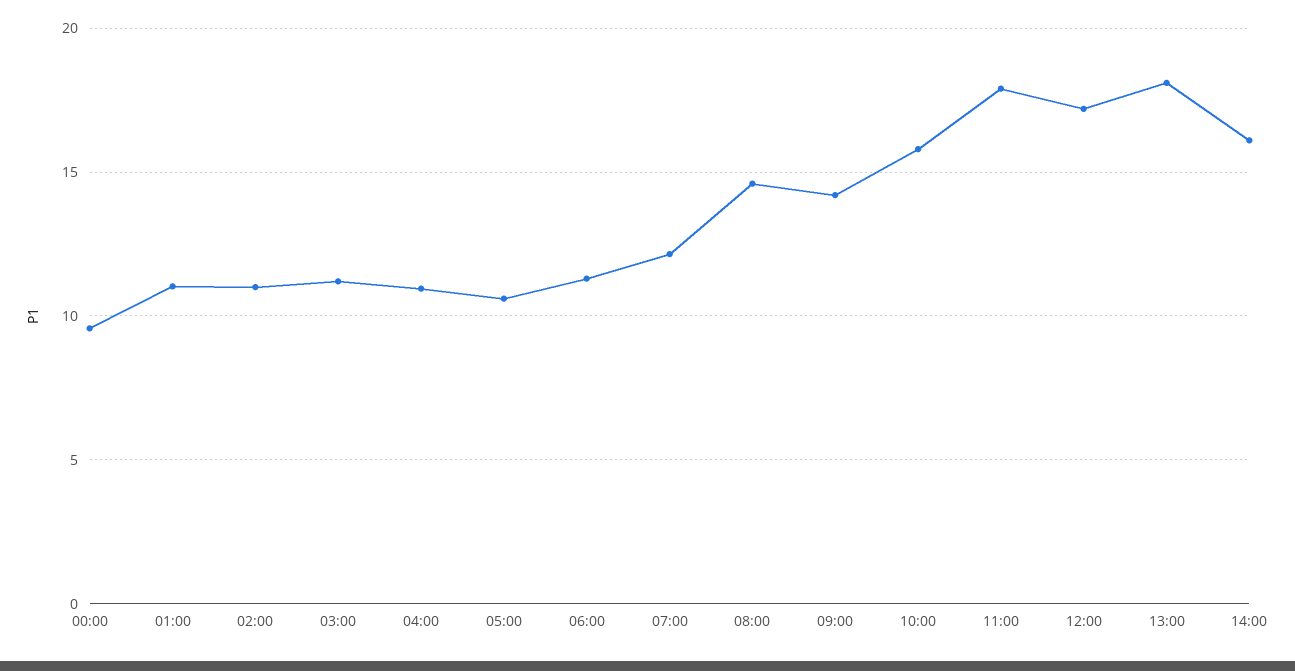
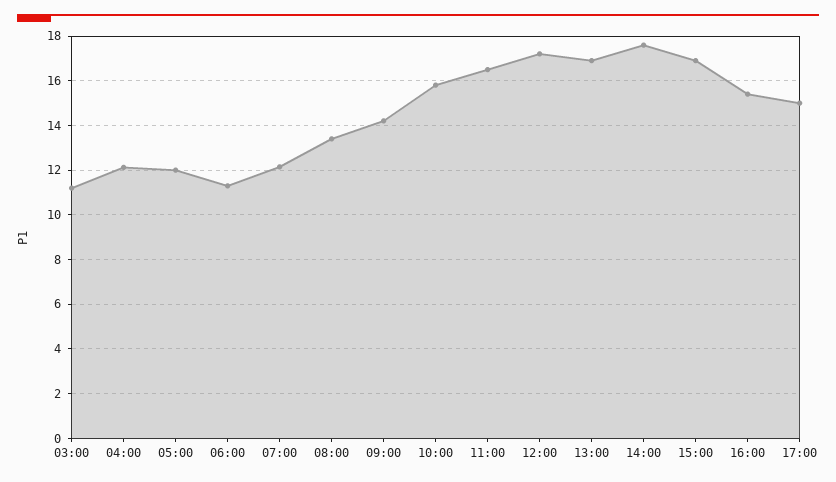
00:00: 9.5 -> none
01:00: 11 -> none
02:00: 11 -> none
04:00: 11 -> 12
05:00: 10.5 -> 12
08:00: 14.5 -> 13.5
11:00: 18 -> 16.5
13:00: 18 -> 17
14:00: 16 -> 17.5
15:00: none -> 17
16:00: none -> 15.5
17:00: none -> 15

